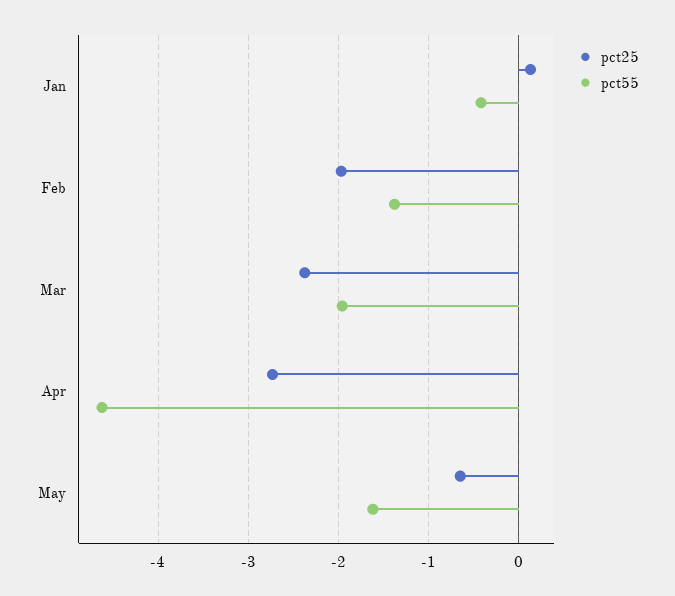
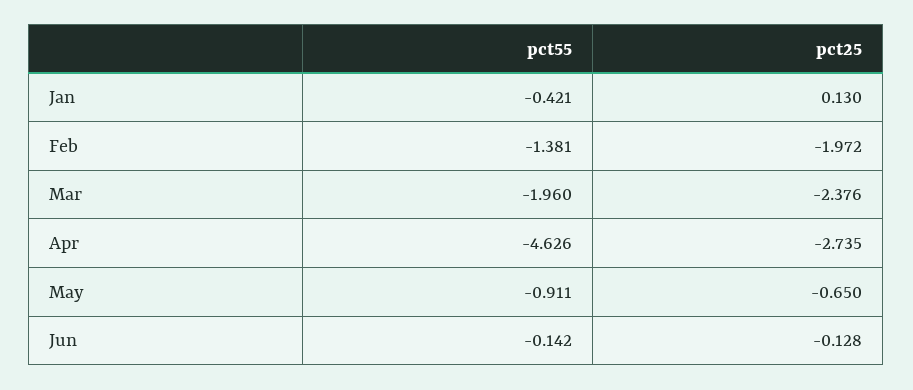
pct55, May: -1.6 -> -0.911
pct55, Jun: none -> -0.142
pct25, Jun: none -> -0.128

